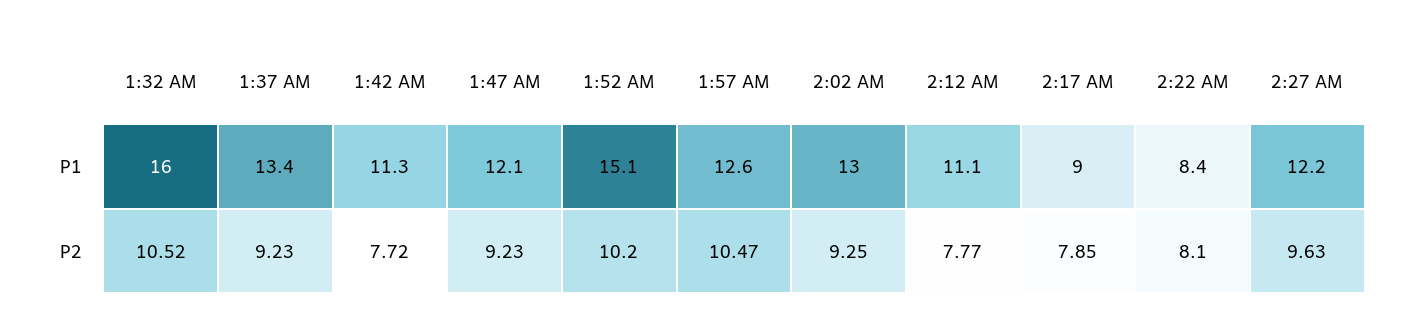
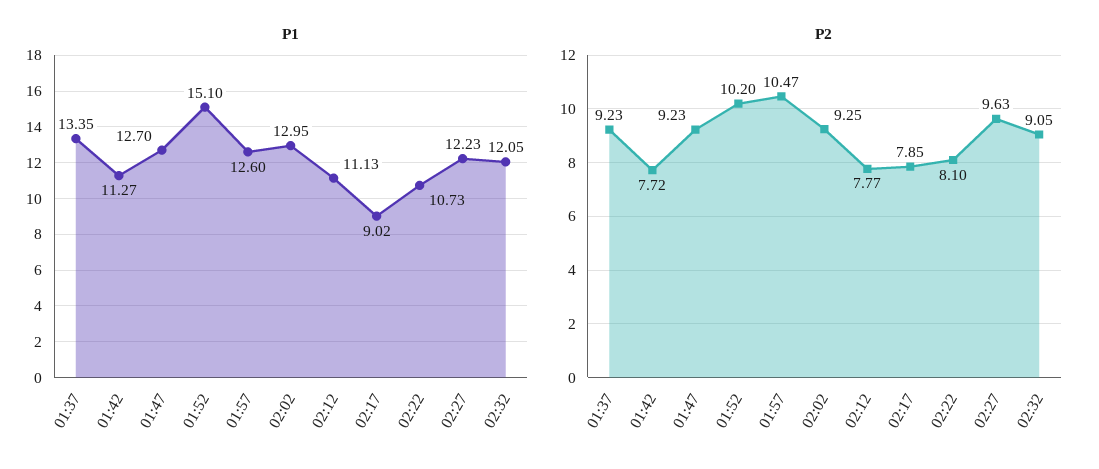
P1, 1:32 AM: 16 -> none
P1, 1:47 AM: 12.1 -> 12.7
P1, 2:22 AM: 8.4 -> 10.73
P2, 1:32 AM: 10.52 -> none
P1, 02:32: none -> 12.05
P2, 02:32: none -> 9.05

